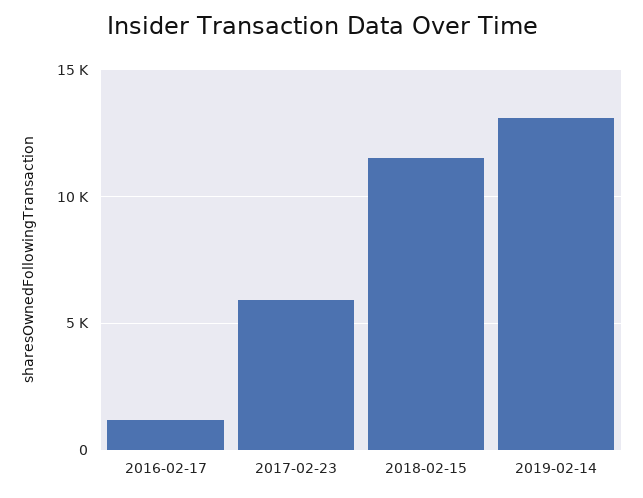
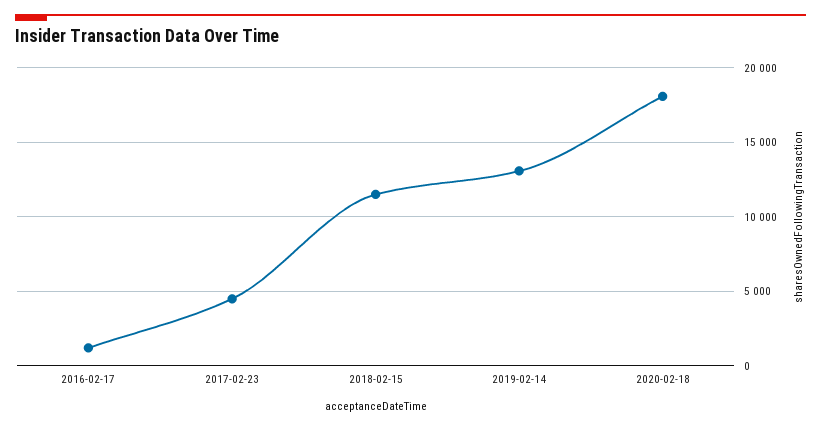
2017-02-23: 6000 -> 4500
2020-02-18: none -> 18000

